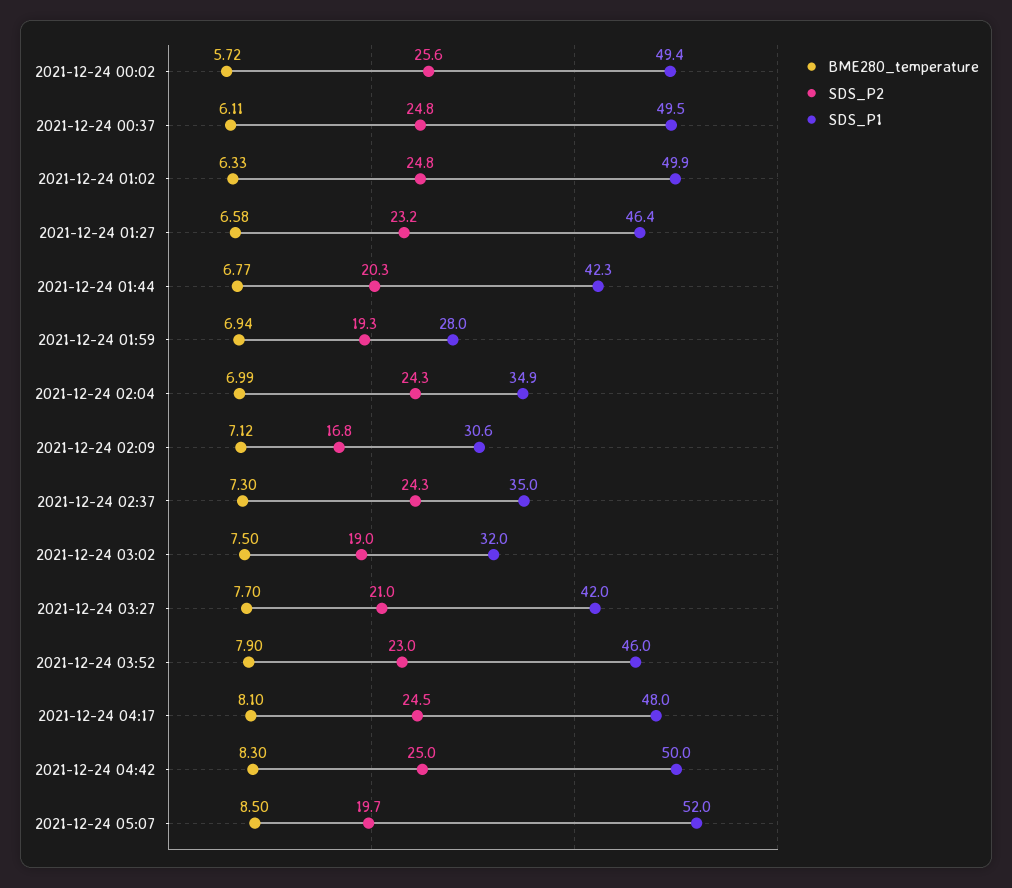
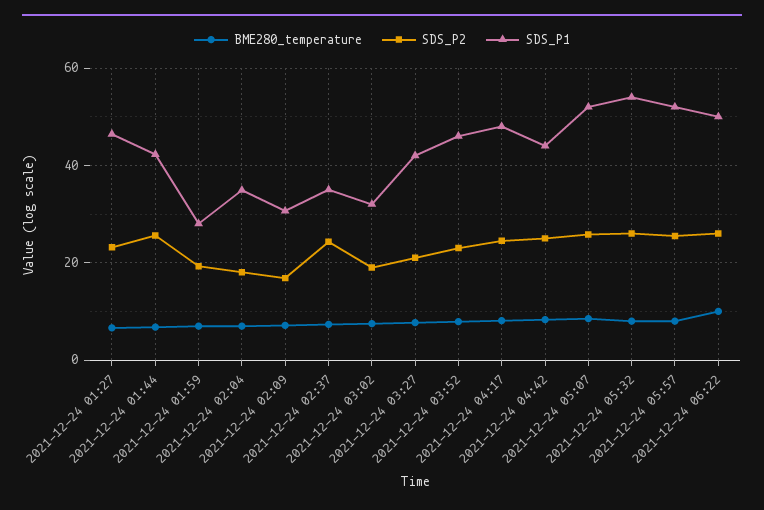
BME280_temperature, 2021-12-24 00:02: 5.72 -> none
SDS_P2, 2021-12-24 00:02: 25.6 -> none
SDS_P1, 2021-12-24 00:02: 49.4 -> none
BME280_temperature, 2021-12-24 00:37: 6.11 -> none
SDS_P2, 2021-12-24 00:37: 24.8 -> none
SDS_P1, 2021-12-24 00:37: 49.5 -> none
BME280_temperature, 2021-12-24 01:02: 6.33 -> none
SDS_P2, 2021-12-24 01:02: 24.8 -> none
SDS_P1, 2021-12-24 01:02: 49.9 -> none
SDS_P2, 2021-12-24 01:44: 20.3 -> 26
SDS_P2, 2021-12-24 02:04: 24.3 -> 18
SDS_P1, 2021-12-24 04:42: 50 -> 44
SDS_P2, 2021-12-24 05:07: 19.7 -> 26
BME280_temperature, 2021-12-24 05:32: none -> 8
SDS_P2, 2021-12-24 05:32: none -> 26
SDS_P1, 2021-12-24 05:32: none -> 54
BME280_temperature, 2021-12-24 05:57: none -> 8
SDS_P2, 2021-12-24 05:57: none -> 26
SDS_P1, 2021-12-24 05:57: none -> 52
BME280_temperature, 2021-12-24 06:22: none -> 10
SDS_P2, 2021-12-24 06:22: none -> 26
SDS_P1, 2021-12-24 06:22: none -> 50

